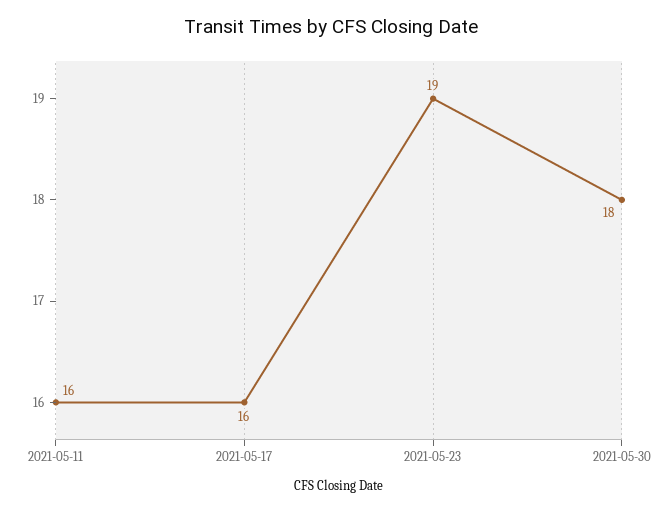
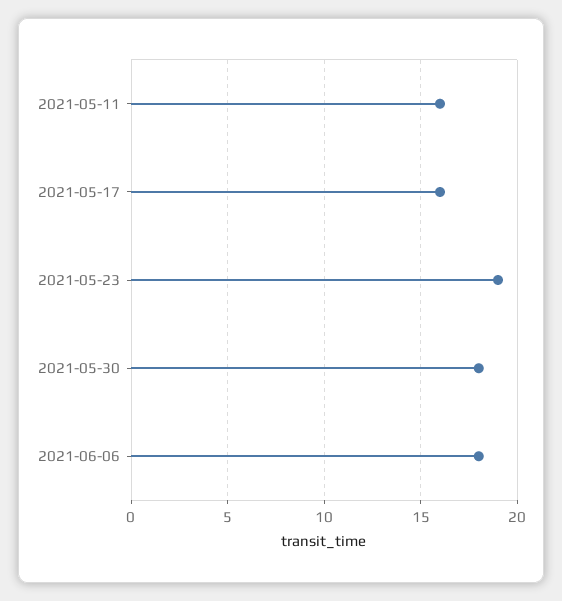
2021-06-06: none -> 18

